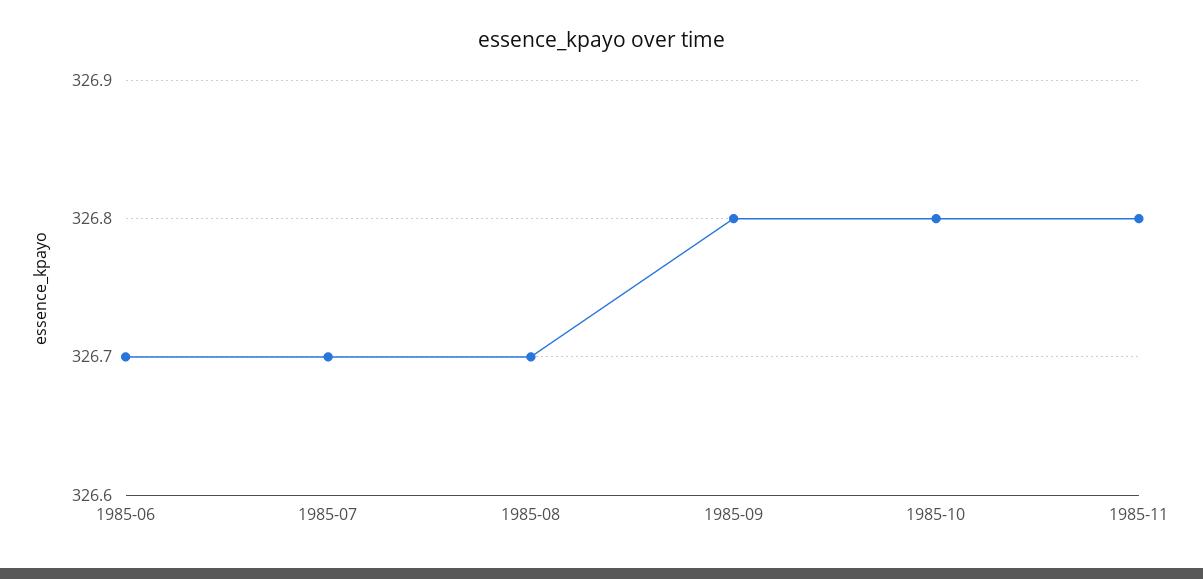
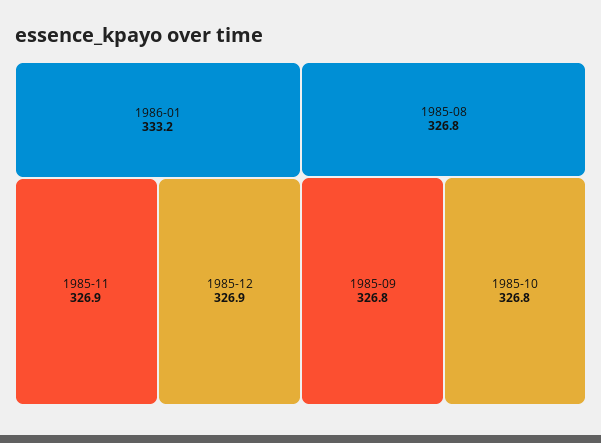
1985-06: 326.7 -> none
1985-07: 326.7 -> none
1985-08: 326.7 -> 326.8
1985-11: 326.8 -> 326.9
1986-01: none -> 333.2
1985-12: none -> 326.9

